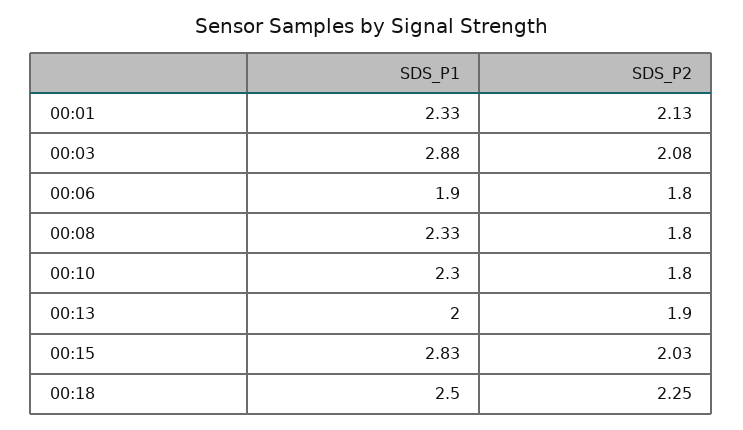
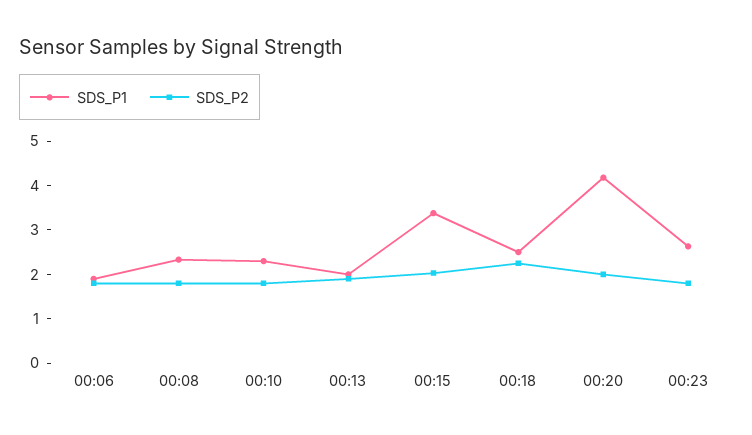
SDS_P1, 00:01: 2.33 -> none
SDS_P2, 00:01: 2.13 -> none
SDS_P1, 00:03: 2.88 -> none
SDS_P2, 00:03: 2.08 -> none
SDS_P1, 00:15: 2.83 -> 3.4
SDS_P1, 00:20: none -> 4.2
SDS_P2, 00:20: none -> 2
SDS_P1, 00:23: none -> 2.6
SDS_P2, 00:23: none -> 1.8

